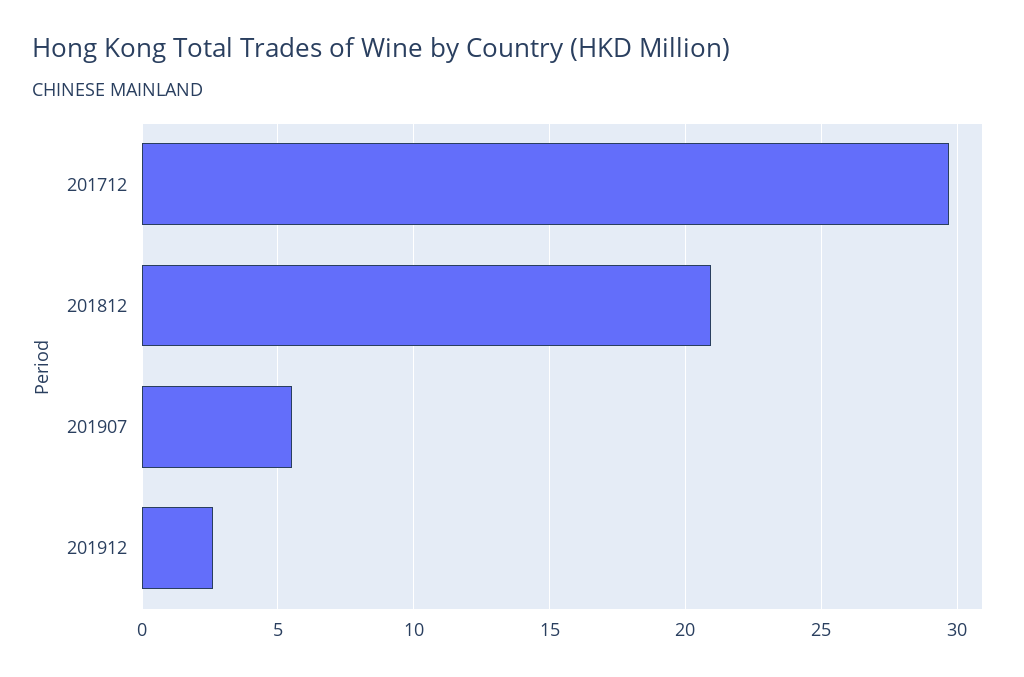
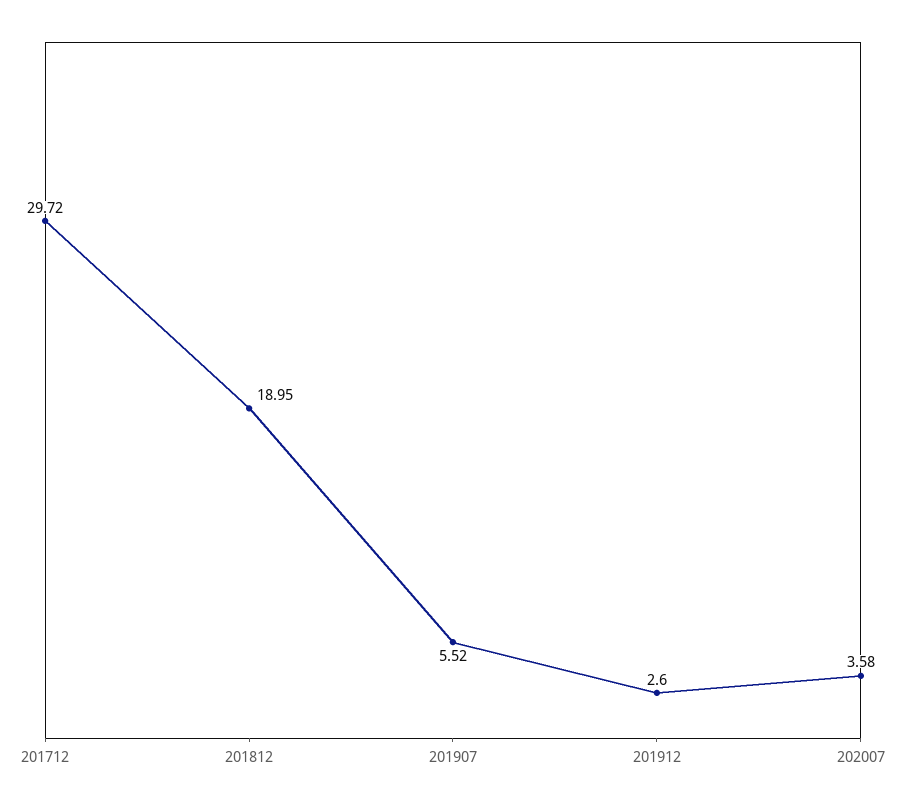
201812: 21 -> 18.95
202007: none -> 3.58

